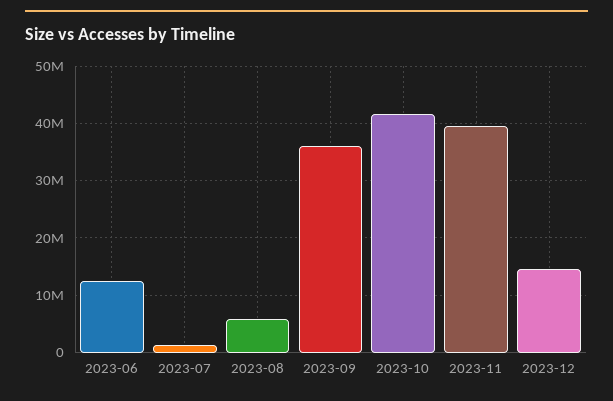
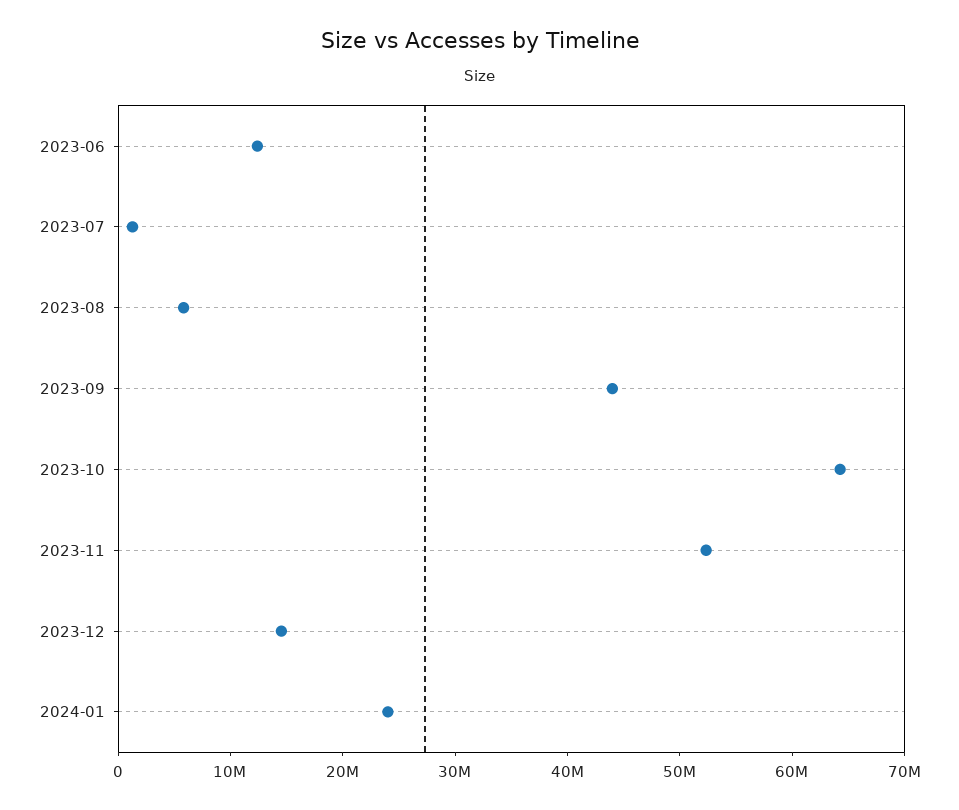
2023-09: 36000000 -> 44000000
2023-10: 42000000 -> 64000000
2023-11: 40000000 -> 52000000
2024-01: none -> 24000000

